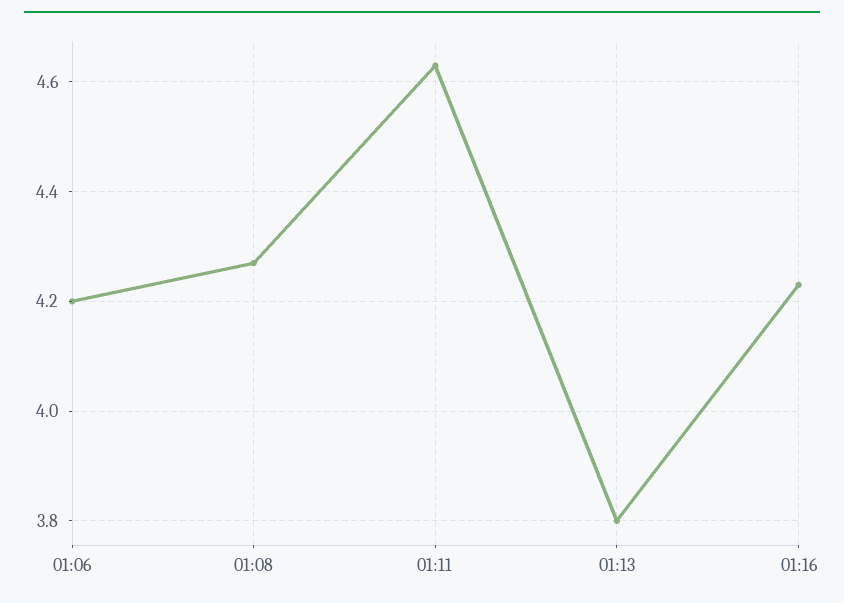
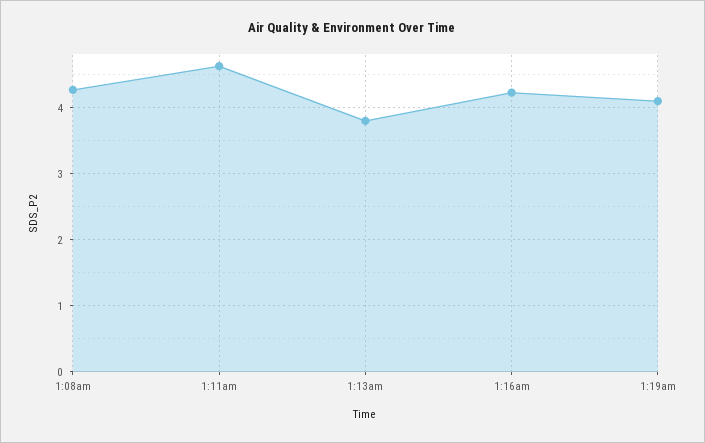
01:06: 4.2 -> none
1:19am: none -> 4.1

